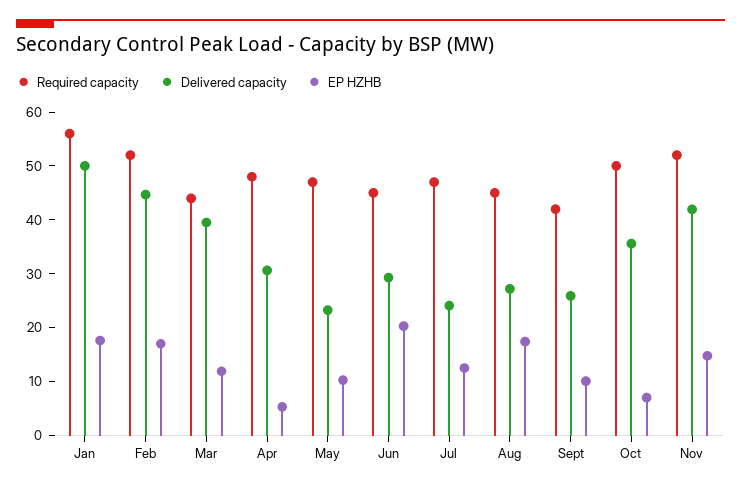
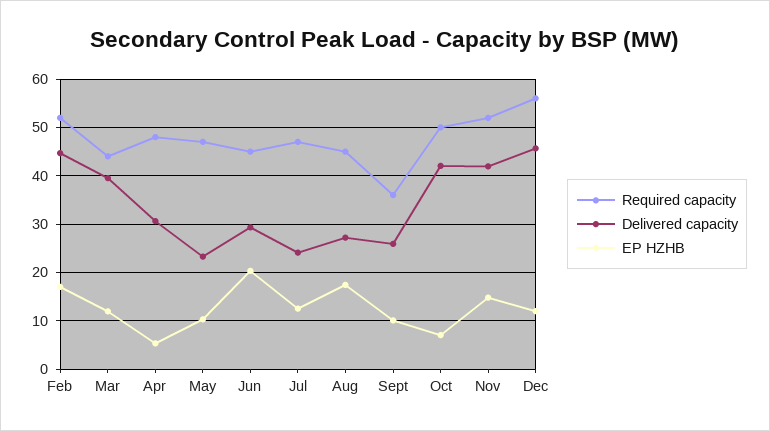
Required capacity, Jan: 56 -> none
Delivered capacity, Jan: 50 -> none
EP HZHB, Jan: 18 -> none
Required capacity, Sept: 42 -> 36
Delivered capacity, Oct: 36 -> 42
Required capacity, Dec: none -> 56
Delivered capacity, Dec: none -> 46
EP HZHB, Dec: none -> 12

